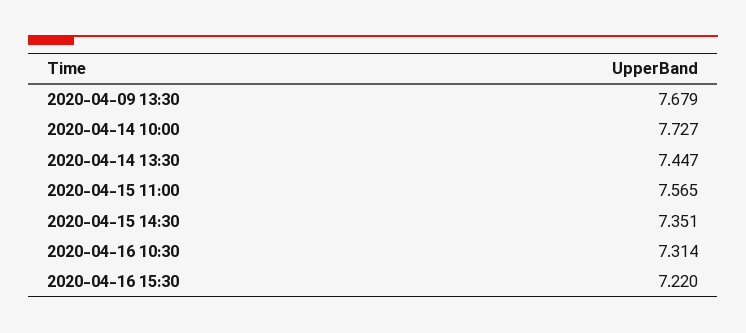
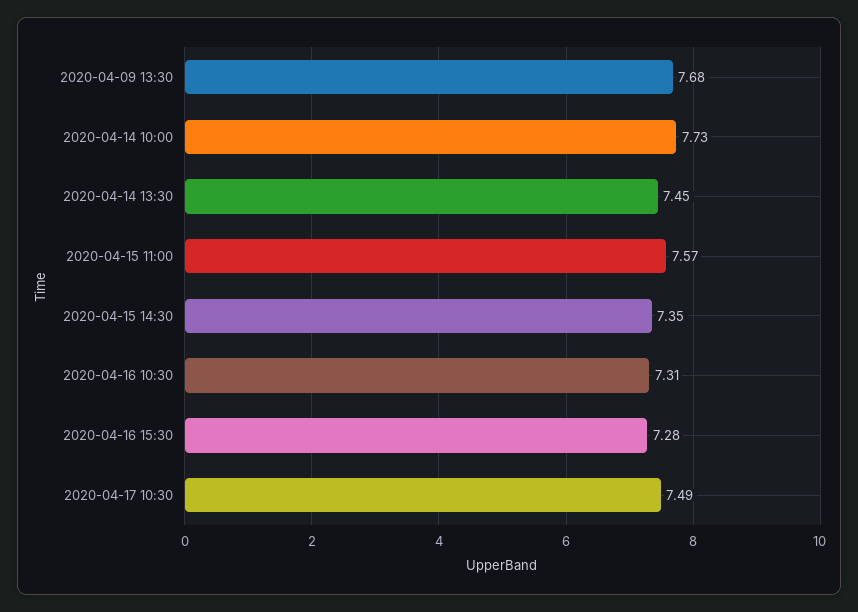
2020-04-16 15:30: 7.22 -> 7.28
2020-04-17 10:30: none -> 7.49

